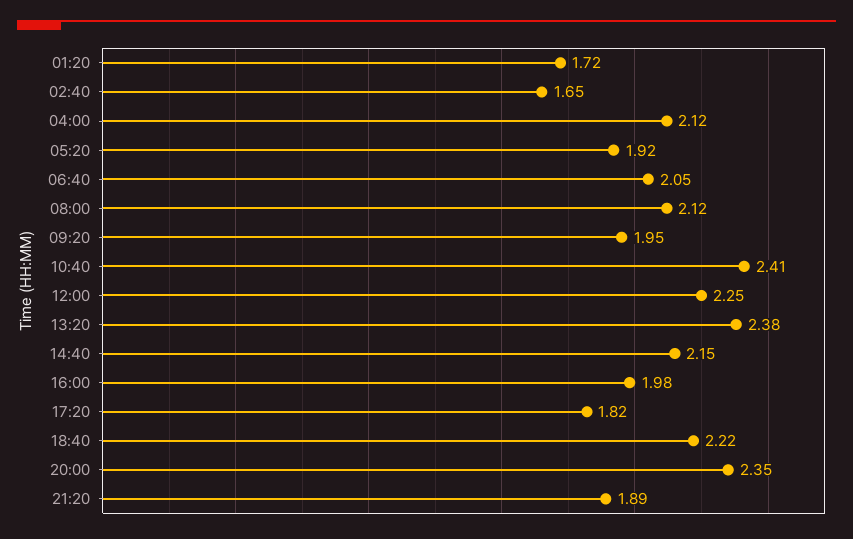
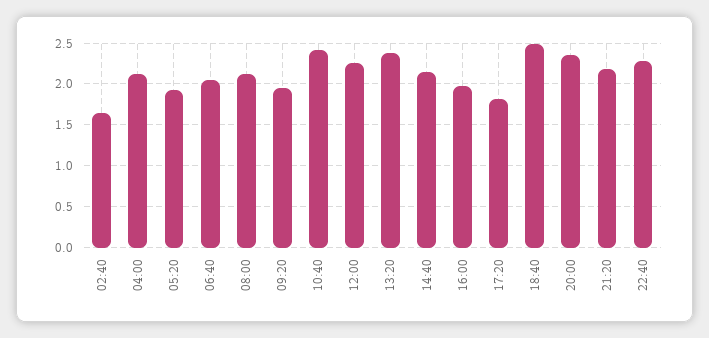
01:20: 1.72 -> none
18:40: 2.22 -> 2.5
21:20: 1.89 -> 2.2
22:40: none -> 2.3

